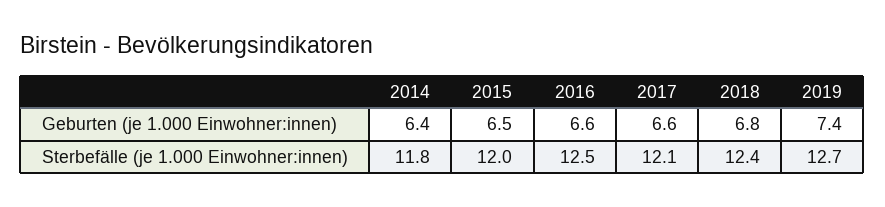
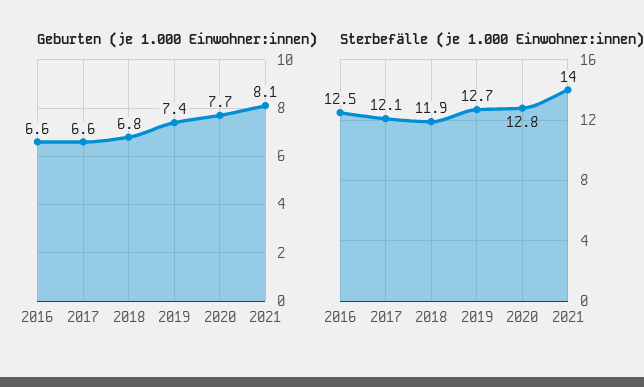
Geburten (je 1.000 Einwohner:innen), 2014: 6.4 -> none
Geburten (je 1.000 Einwohner:innen), 2015: 6.5 -> none
Sterbefälle (je 1.000 Einwohner:innen), 2014: 11.8 -> none
Sterbefälle (je 1.000 Einwohner:innen), 2015: 12 -> none
Sterbefälle (je 1.000 Einwohner:innen), 2018: 12.4 -> 11.9
Geburten (je 1.000 Einwohner:innen), 2020: none -> 7.7
Geburten (je 1.000 Einwohner:innen), 2021: none -> 8.1
Sterbefälle (je 1.000 Einwohner:innen), 2020: none -> 12.8
Sterbefälle (je 1.000 Einwohner:innen), 2021: none -> 14

